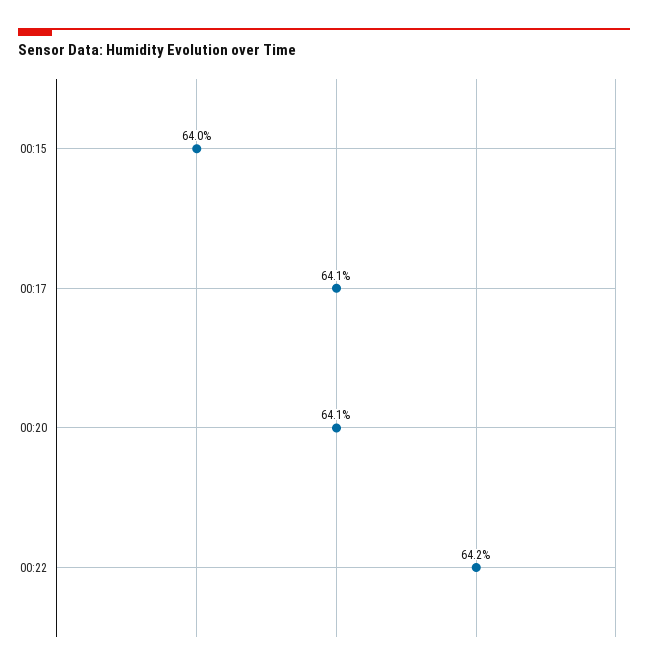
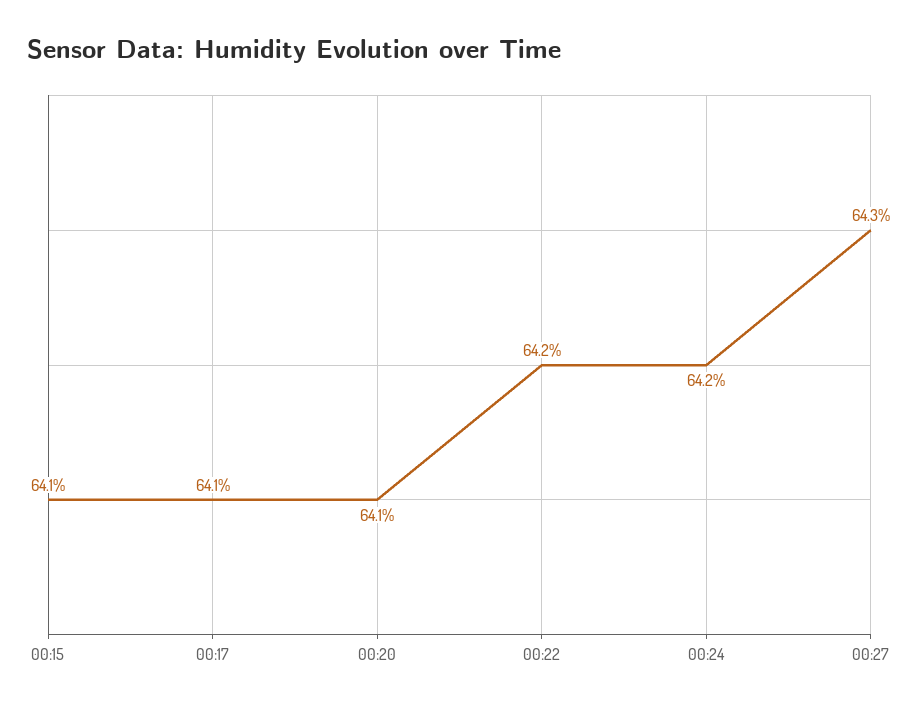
00:15: 64 -> 64.1
00:24: none -> 64.2
00:27: none -> 64.3

